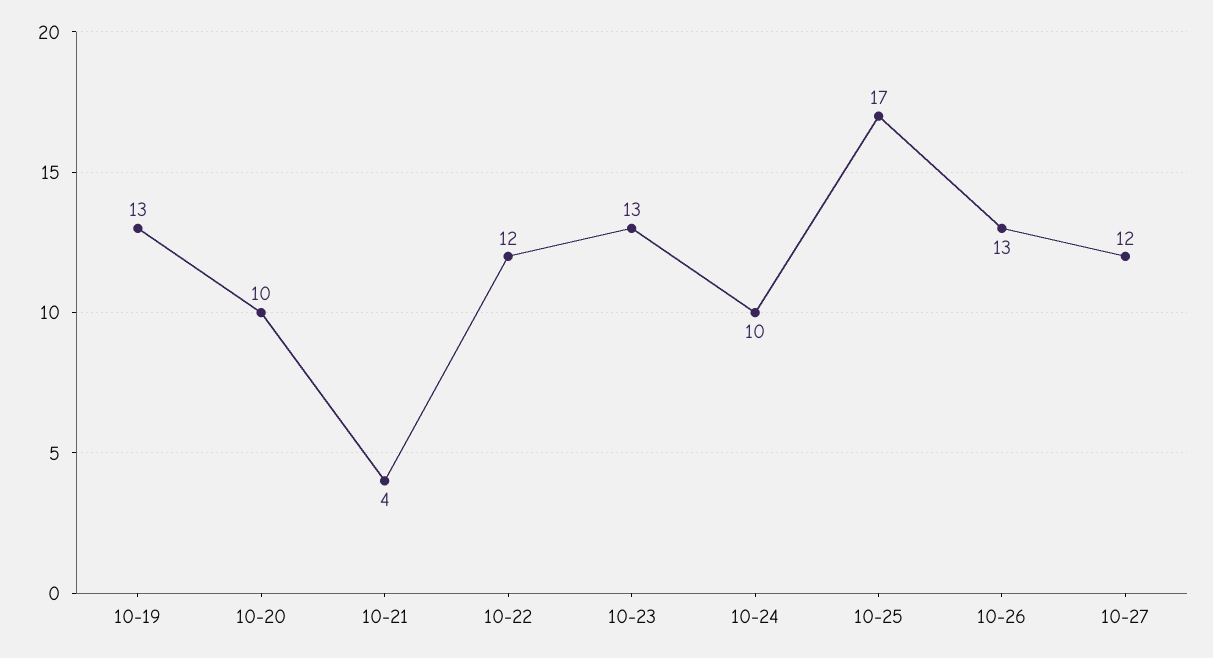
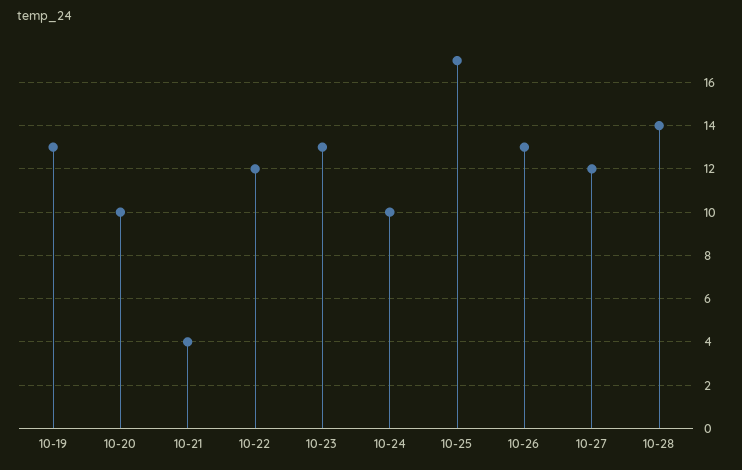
10-28: none -> 14

